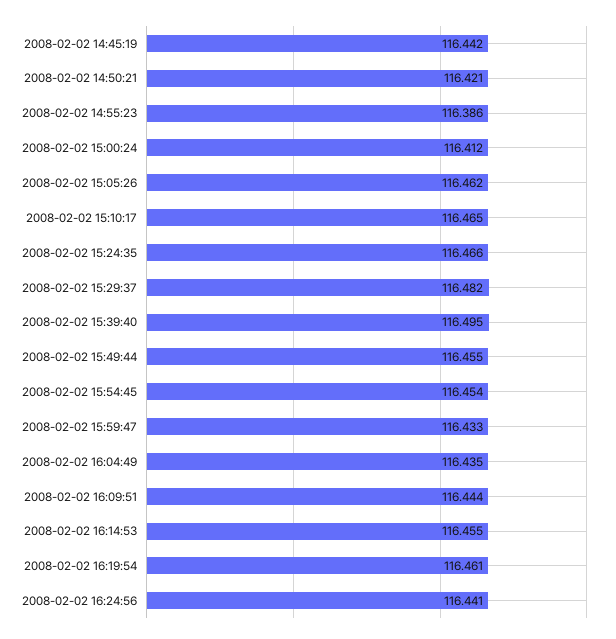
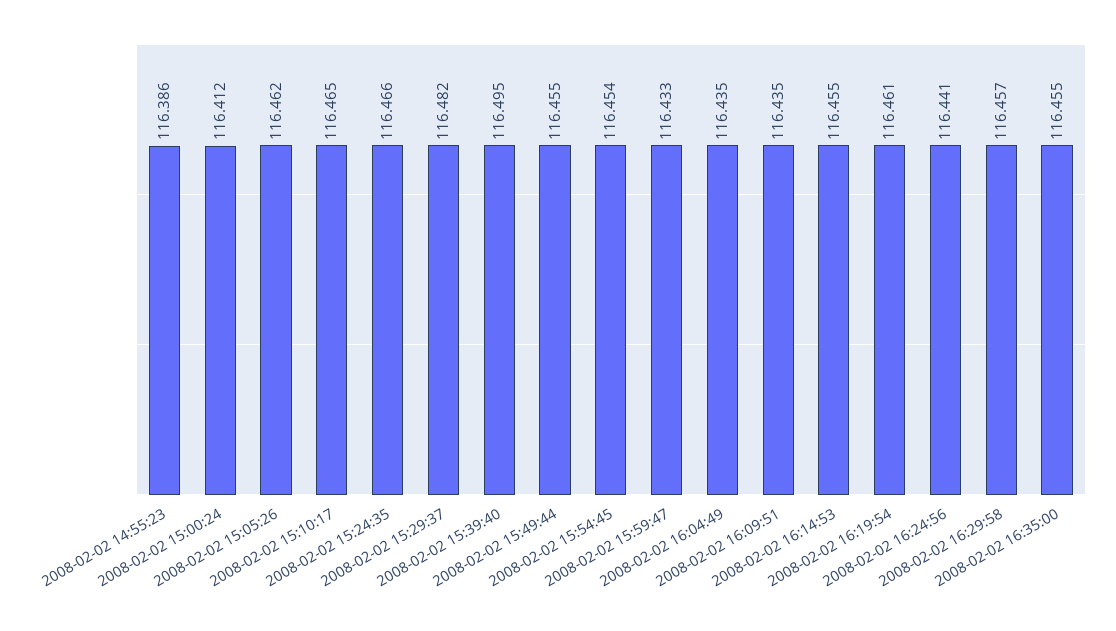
2008-02-02 14:45:19: 116.442 -> none
2008-02-02 14:50:21: 116.421 -> none
2008-02-02 16:09:51: 116.444 -> 116.435
2008-02-02 16:29:58: none -> 116.457
2008-02-02 16:35:00: none -> 116.455

